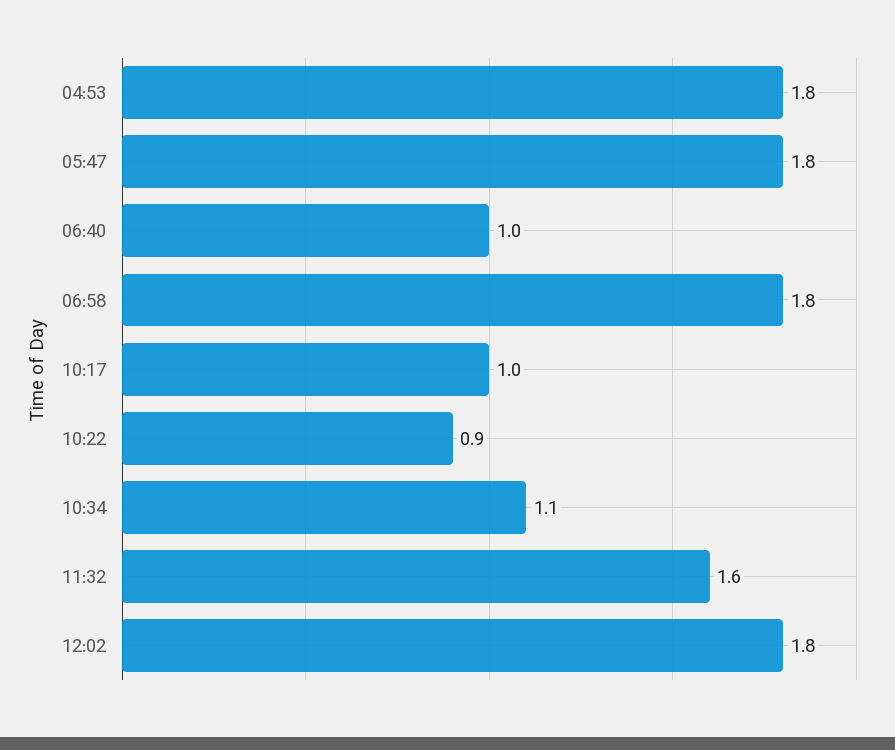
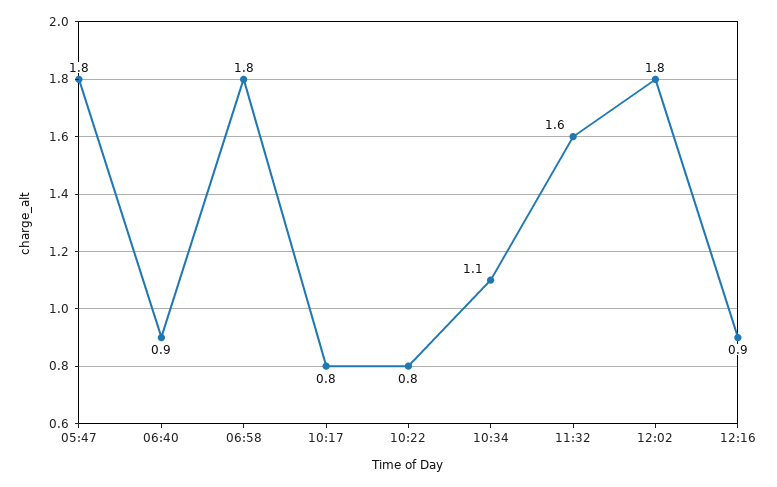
04:53: 1.8 -> none
06:40: 1 -> 0.9
10:17: 1 -> 0.8
10:22: 0.9 -> 0.8
12:16: none -> 0.9

